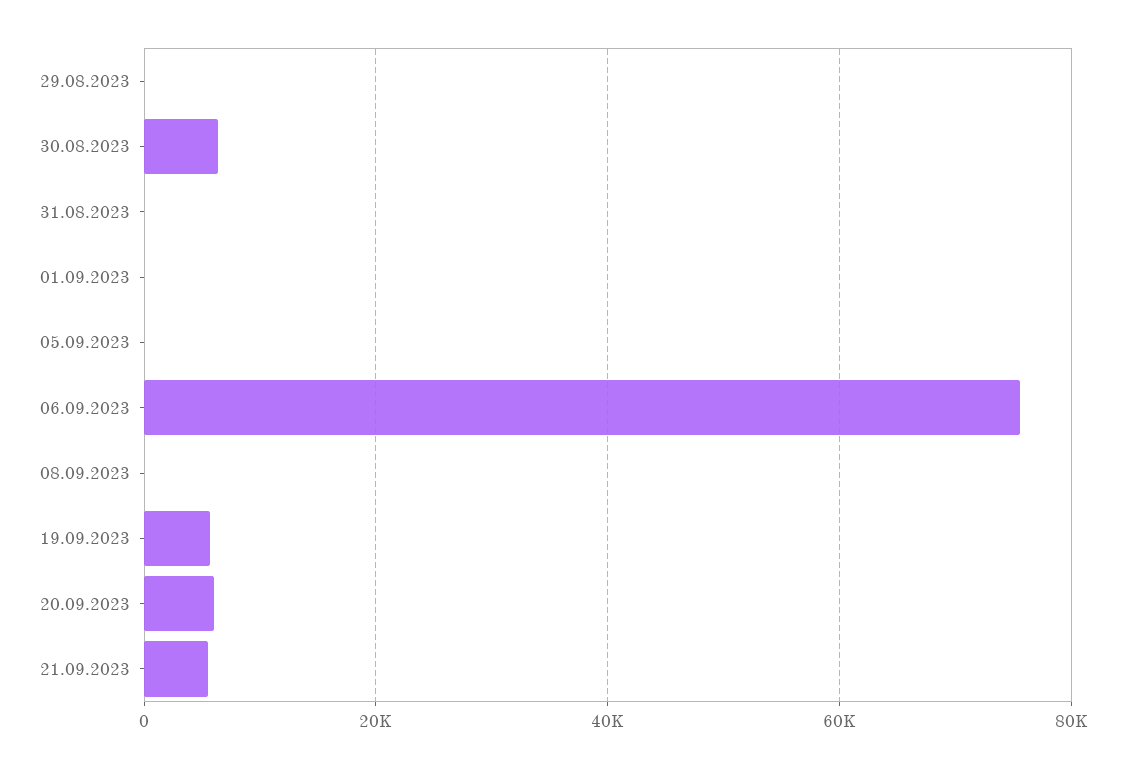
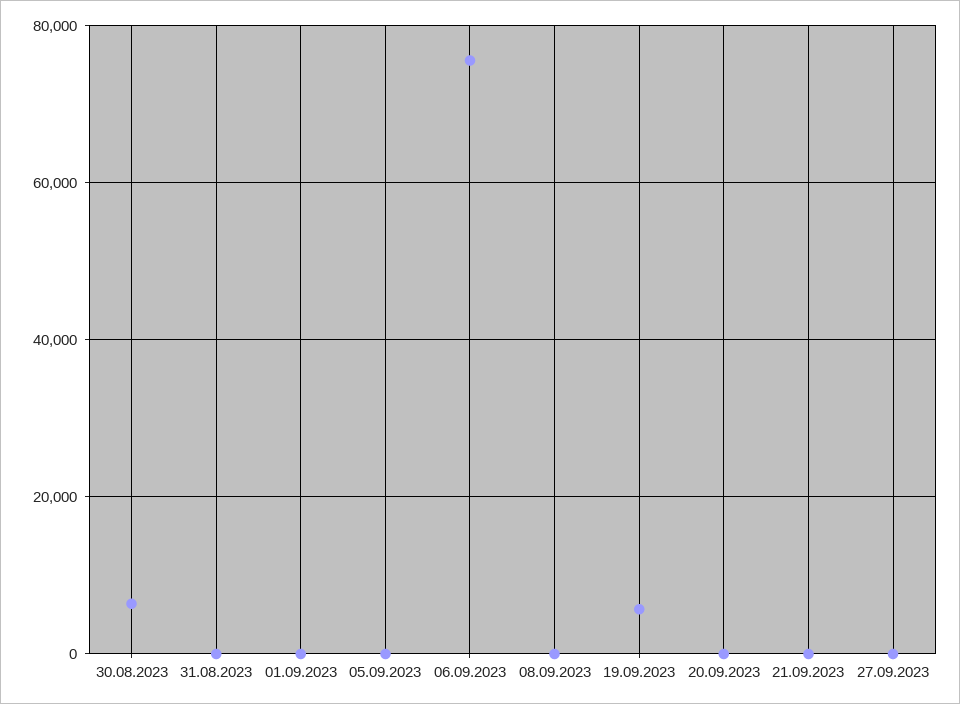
29.08.2023: 0 -> none
20.09.2023: 6000 -> 0
21.09.2023: 6000 -> 0
27.09.2023: none -> 0

